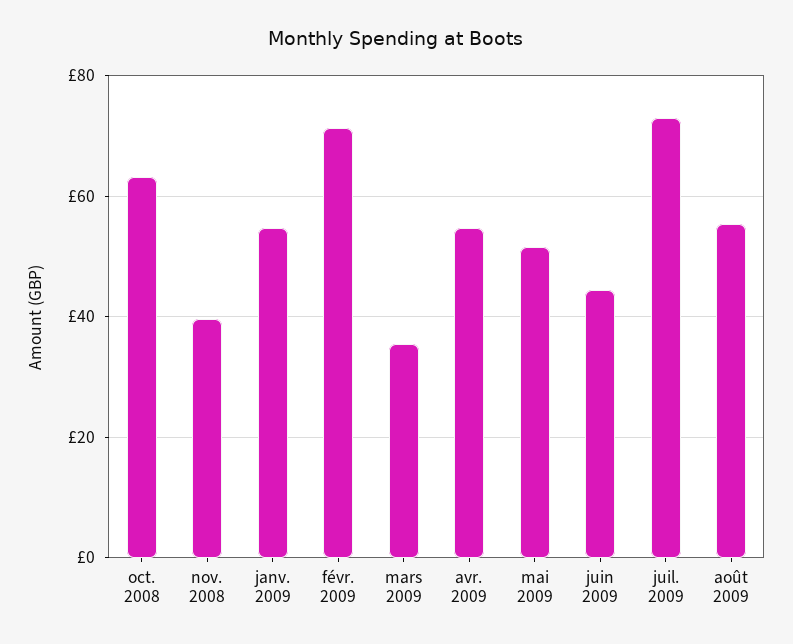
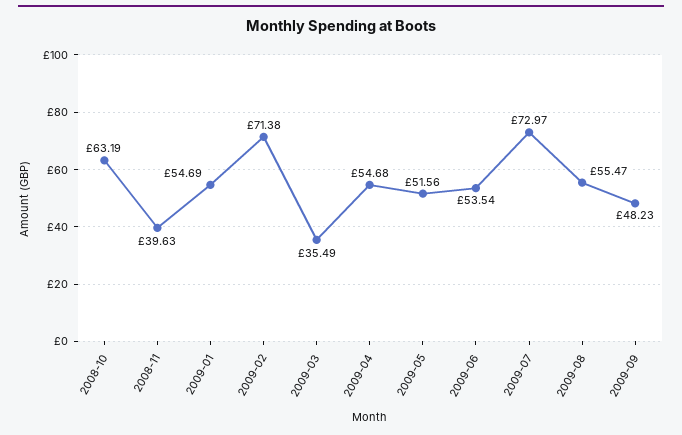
juin 2009: 44 -> 53.54
2009-09: none -> 48.23

